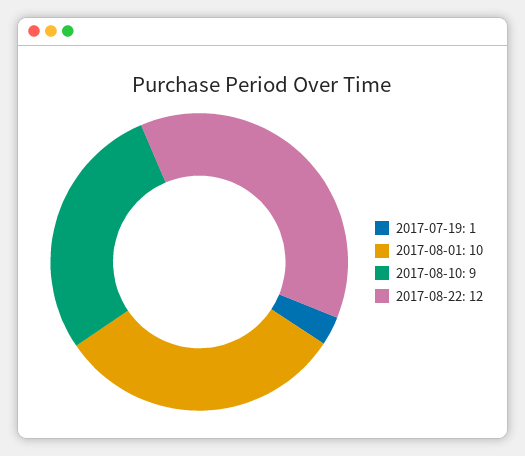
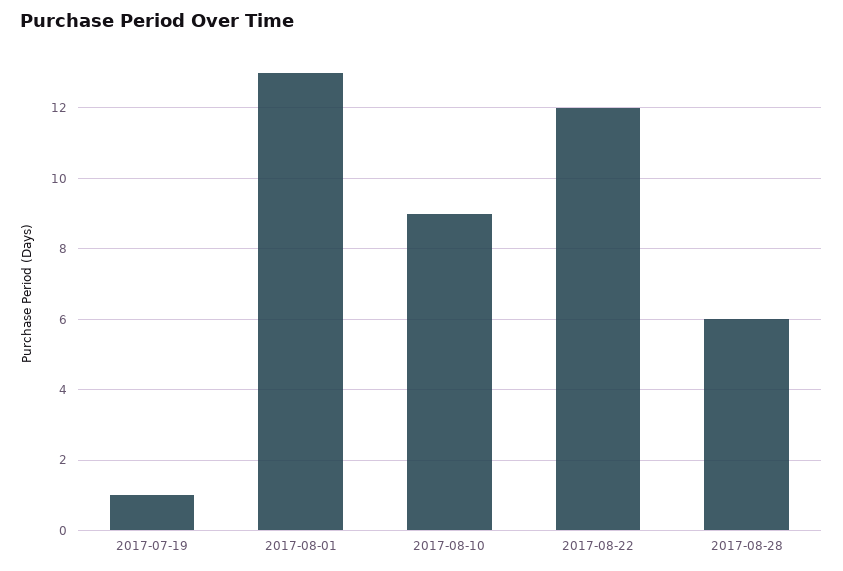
2017-08-01: 10 -> 13
2017-08-28: none -> 6

